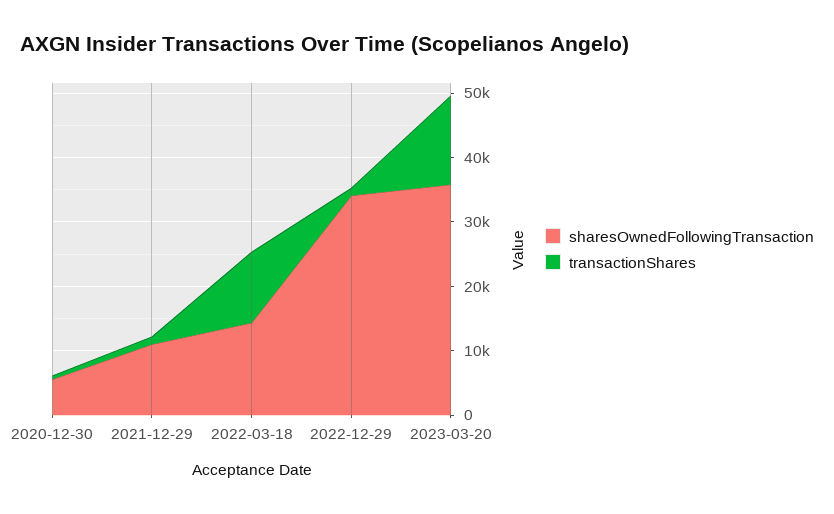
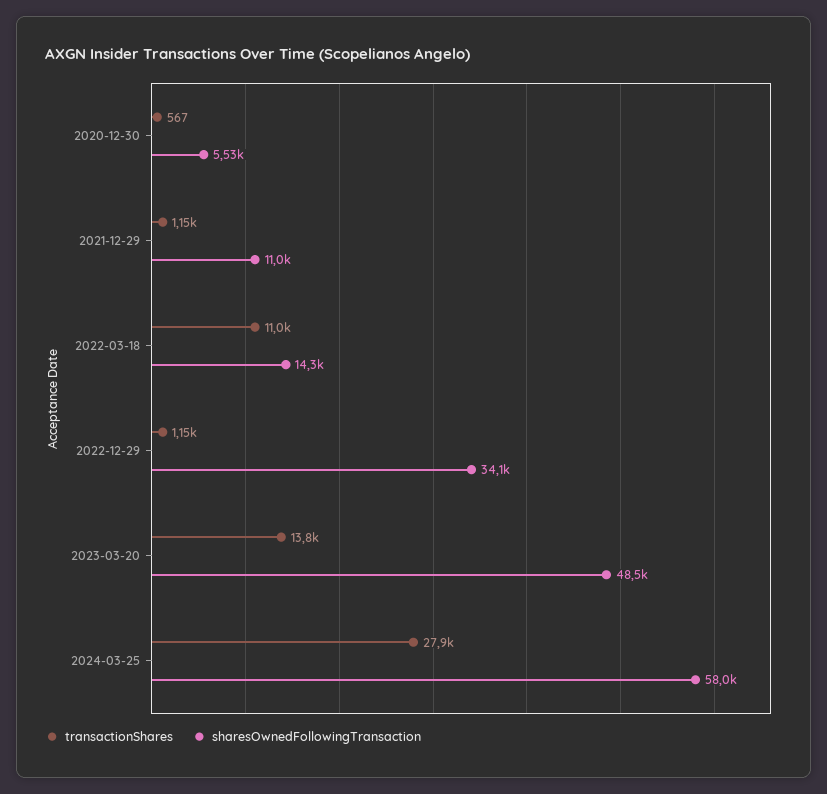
sharesOwnedFollowingTransaction, 2023-03-20: 36000 -> 48500
transactionShares, 2024-03-25: none -> 27900
sharesOwnedFollowingTransaction, 2024-03-25: none -> 58000

